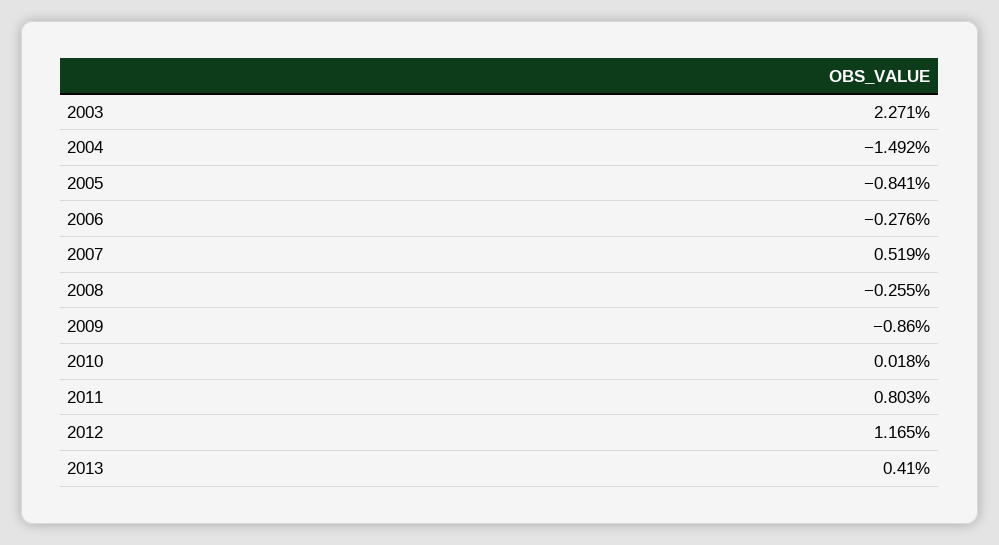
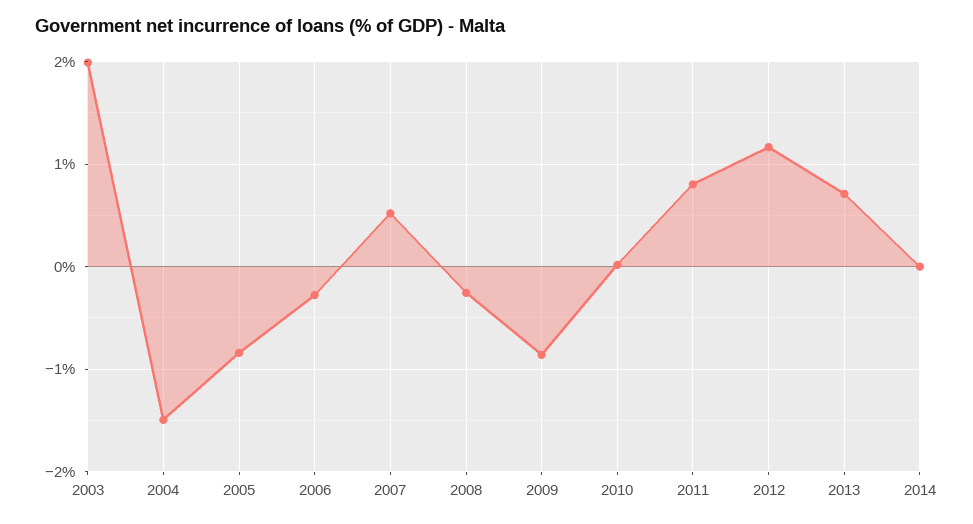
2003: 2.271 -> 2
2013: 0.41 -> 0.7
2014: none -> 0

